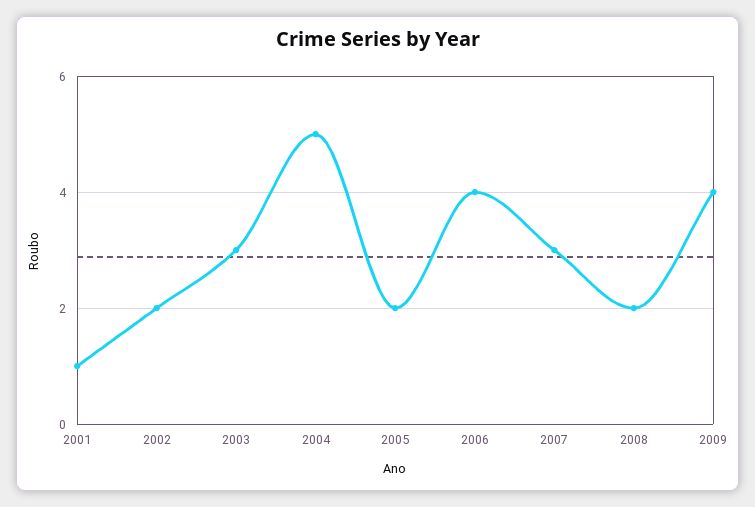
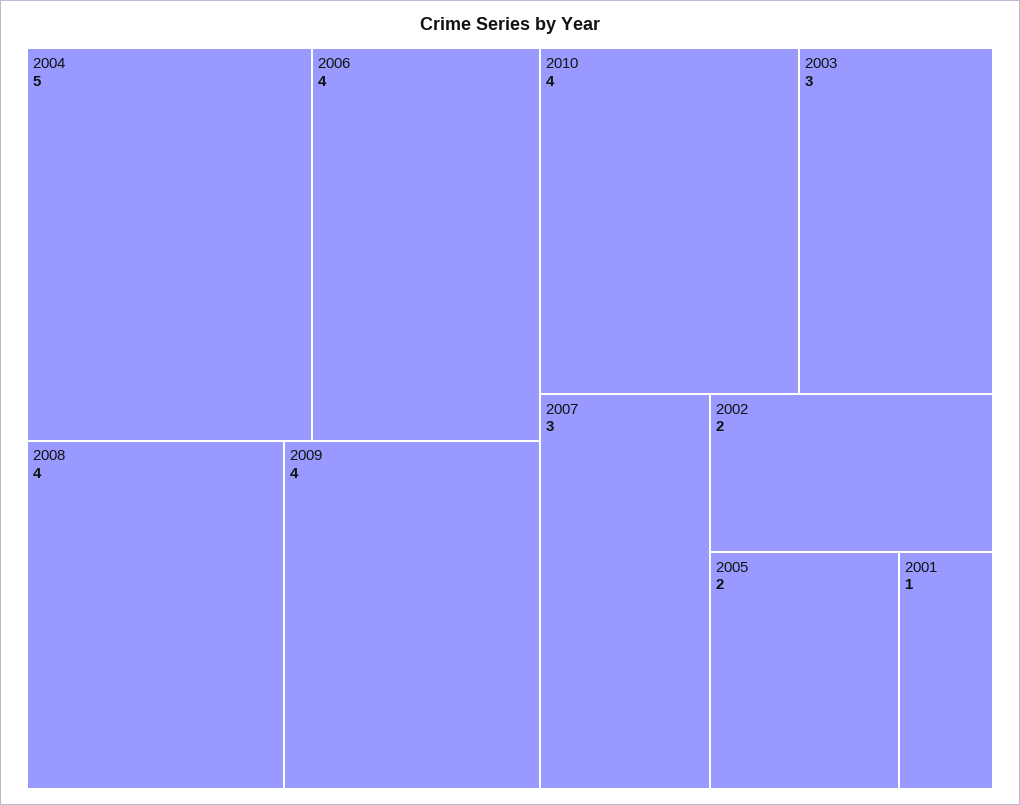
2008: 2 -> 4
2010: none -> 4

